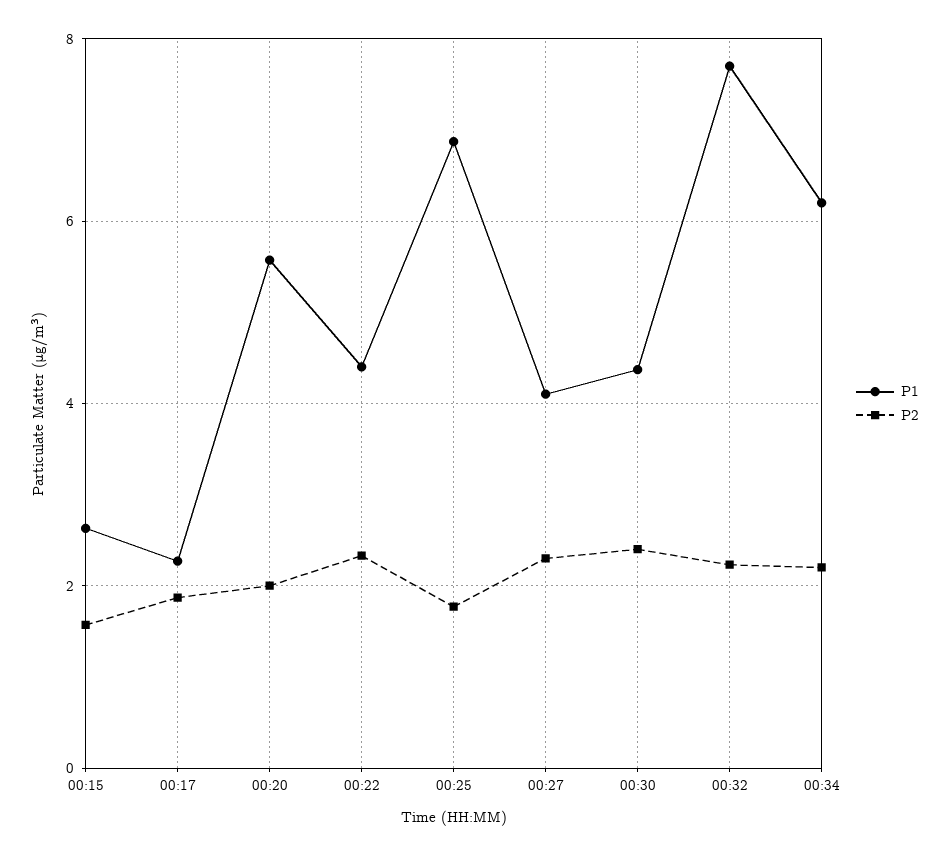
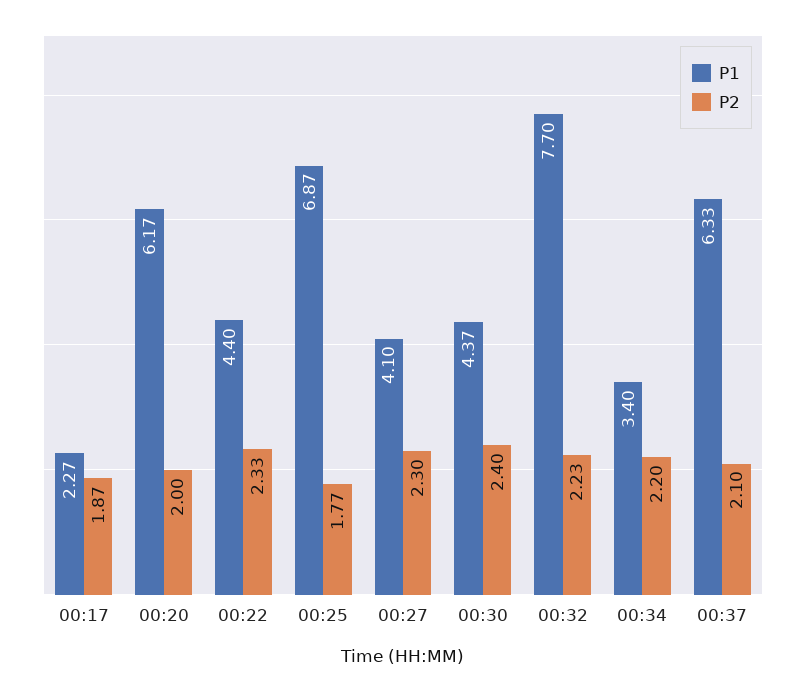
P1, 00:15: 2.6 -> none
P2, 00:15: 1.6 -> none
P1, 00:20: 5.6 -> 6.17
P1, 00:34: 6.2 -> 3.4
P1, 00:37: none -> 6.33
P2, 00:37: none -> 2.1

